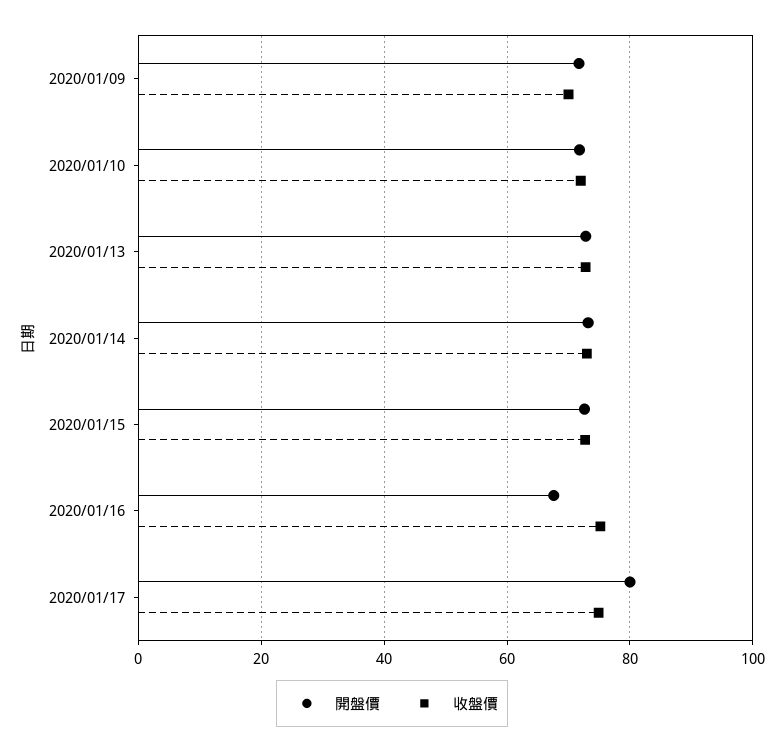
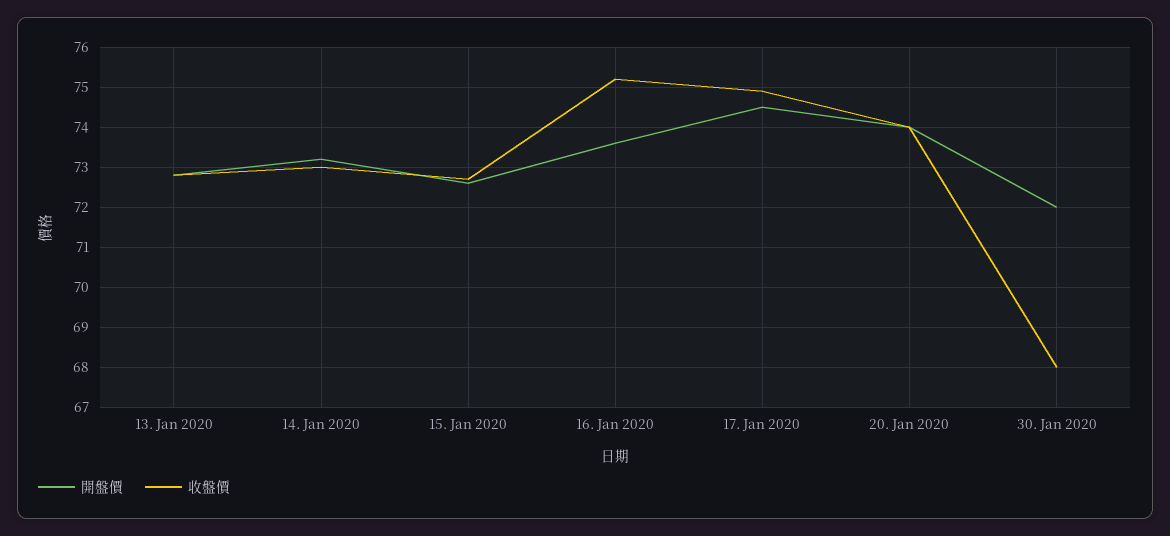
開盤價, 2020/01/09: 72 -> none
收盤價, 2020/01/09: 70 -> none
開盤價, 2020/01/10: 72 -> none
收盤價, 2020/01/10: 72 -> none
開盤價, 2020/01/16: 68 -> 73.5
開盤價, 2020/01/17: 80 -> 74.5
開盤價, 20. Jan 2020: none -> 74
收盤價, 20. Jan 2020: none -> 74
開盤價, 30. Jan 2020: none -> 72
收盤價, 30. Jan 2020: none -> 68

